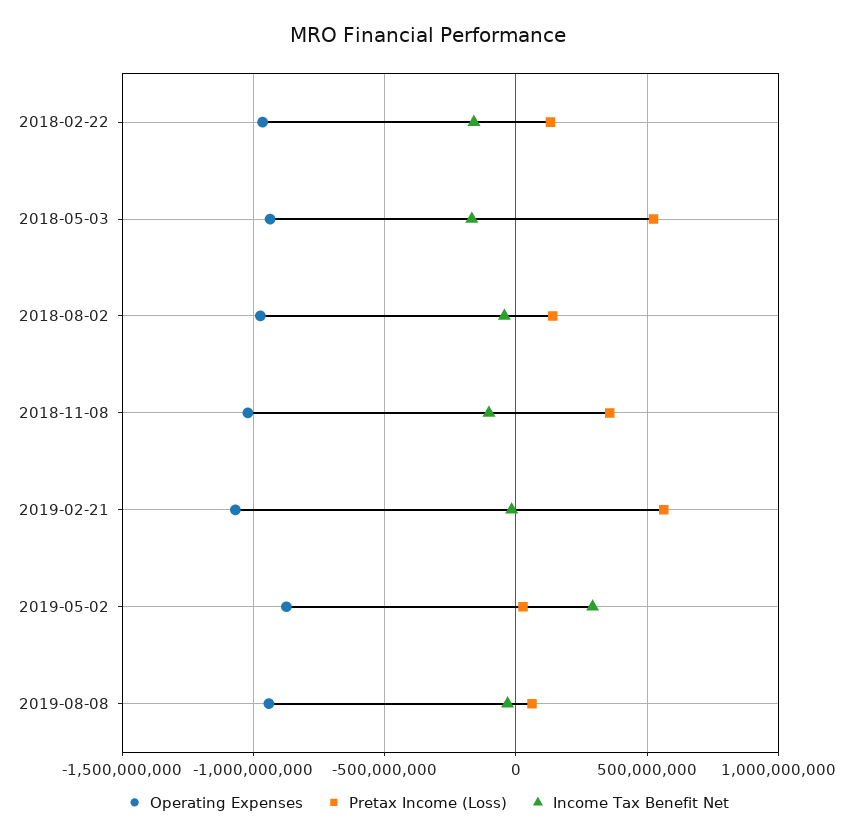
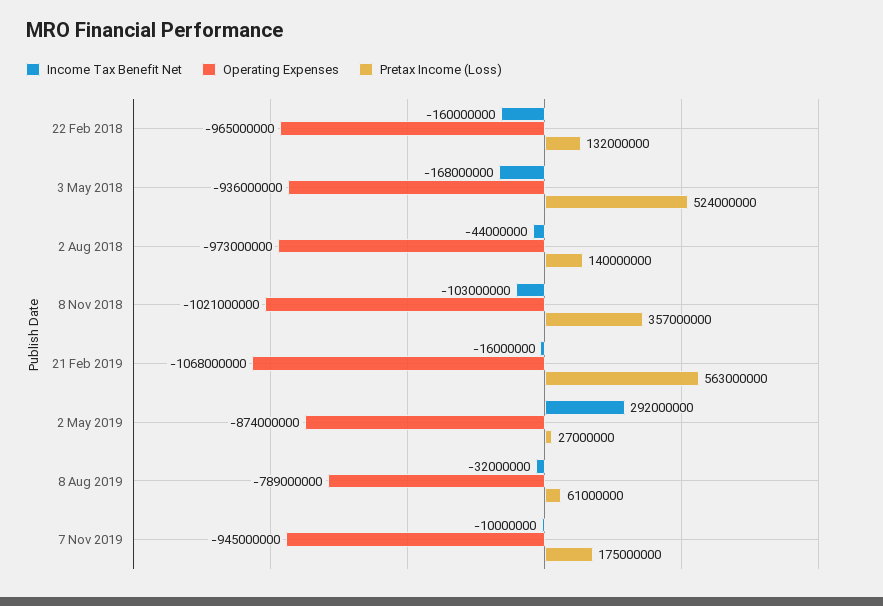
Operating Expenses, 2019-08-08: -950000000 -> -789000000
Income Tax Benefit Net, 7 Nov 2019: none -> -10000000
Operating Expenses, 7 Nov 2019: none -> -945000000
Pretax Income (Loss), 7 Nov 2019: none -> 175000000

